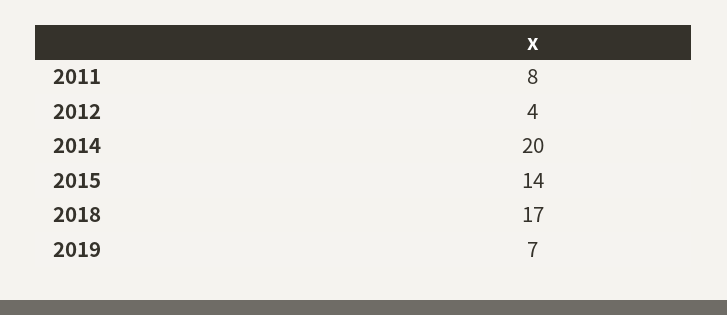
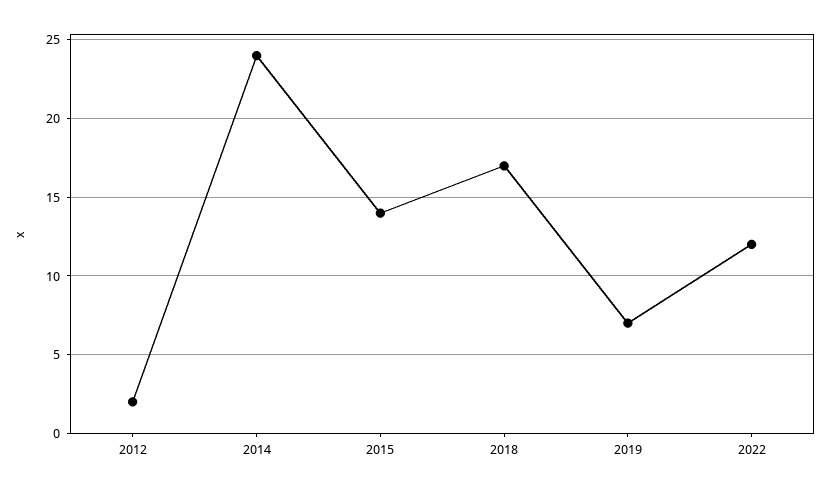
2011: 8 -> none
2012: 4 -> 2
2014: 20 -> 24
2022: none -> 12

